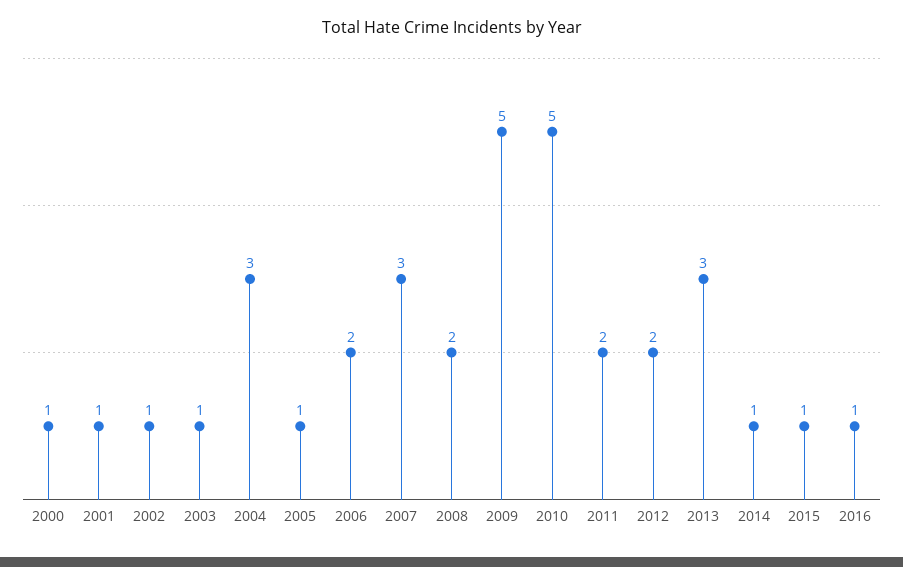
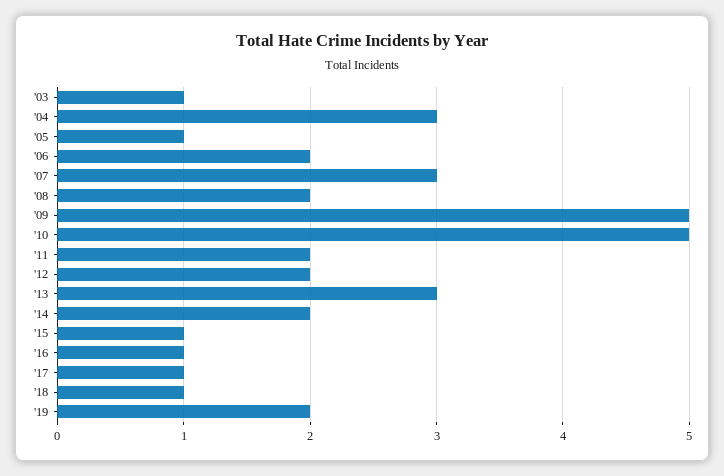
2000: 1 -> none
2001: 1 -> none
2002: 1 -> none
2014: 1 -> 2
'17: none -> 1
'18: none -> 1
'19: none -> 2

